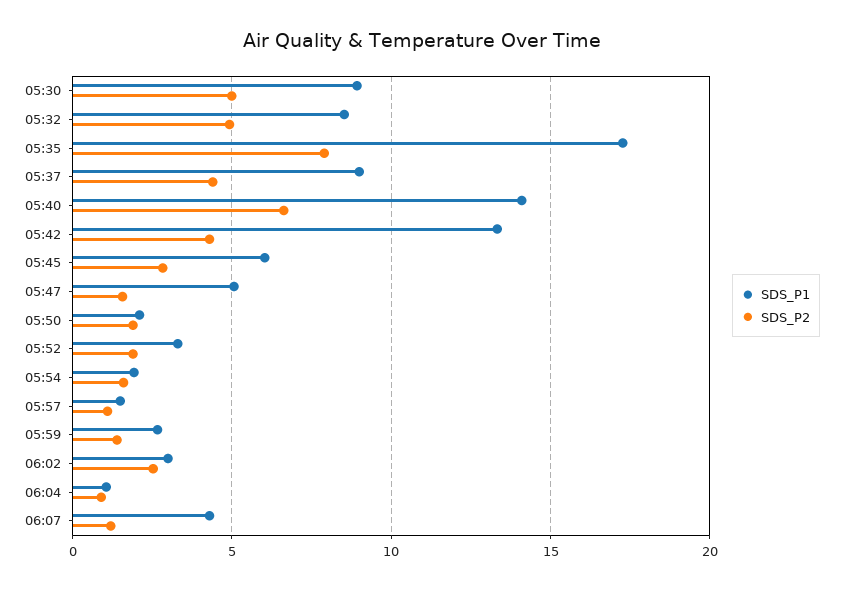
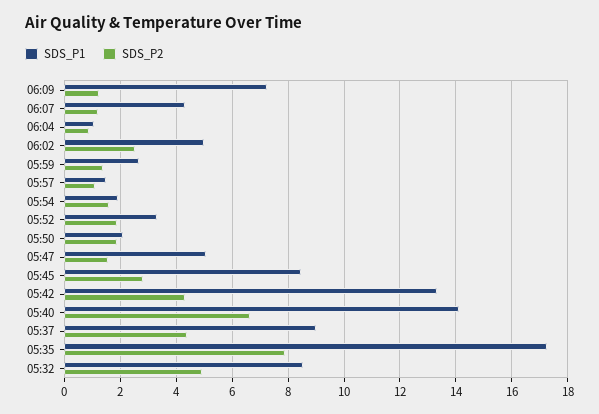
SDS_P1, 05:30: 9 -> none
SDS_P2, 05:30: 5 -> none
SDS_P1, 05:45: 6 -> 8.5
SDS_P1, 06:02: 3 -> 5
SDS_P1, 06:09: none -> 7.25
SDS_P2, 06:09: none -> 1.25

